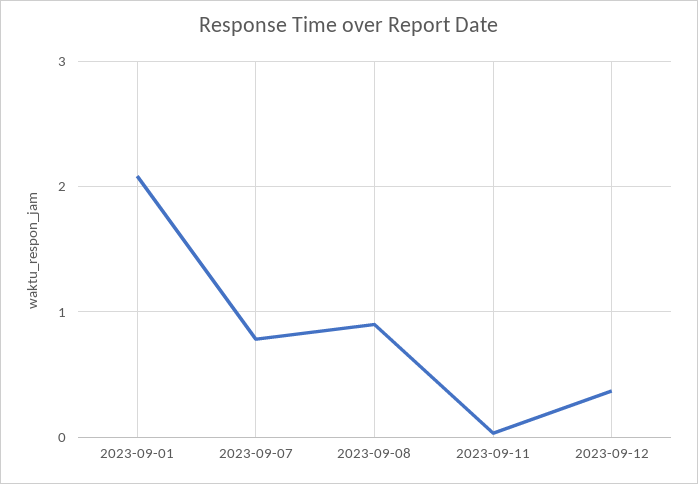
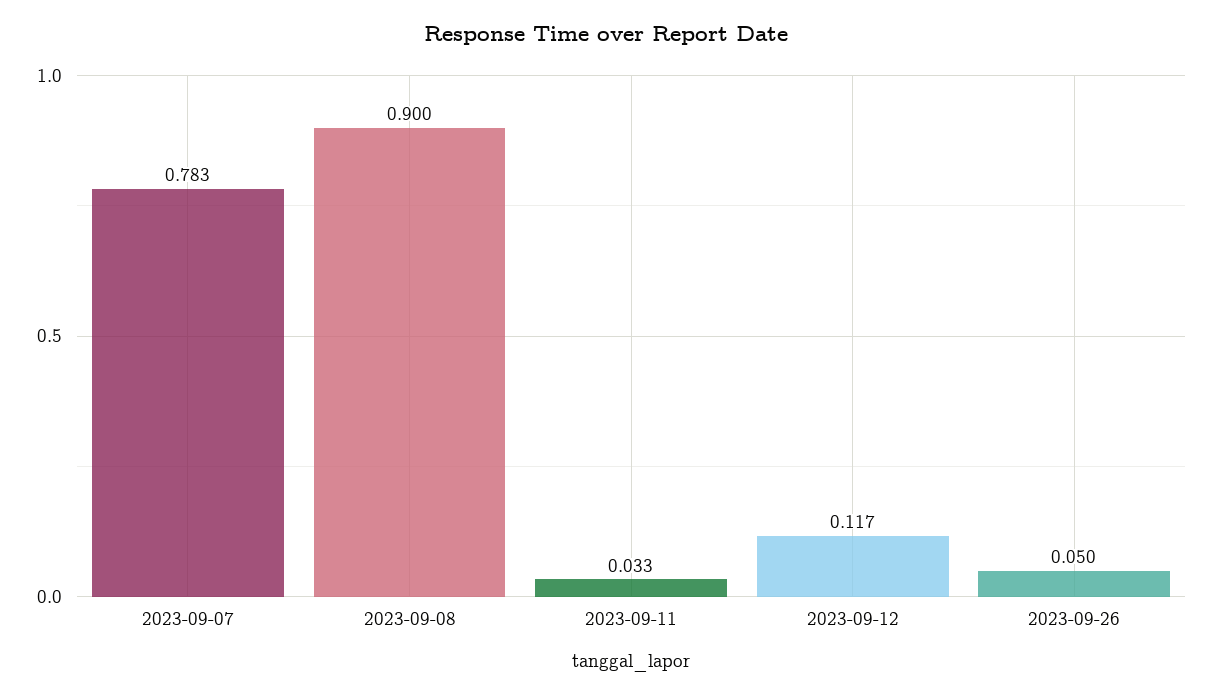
2023-09-01: 2.1 -> none
2023-09-12: 0.4 -> 0.117
2023-09-26: none -> 0.05

